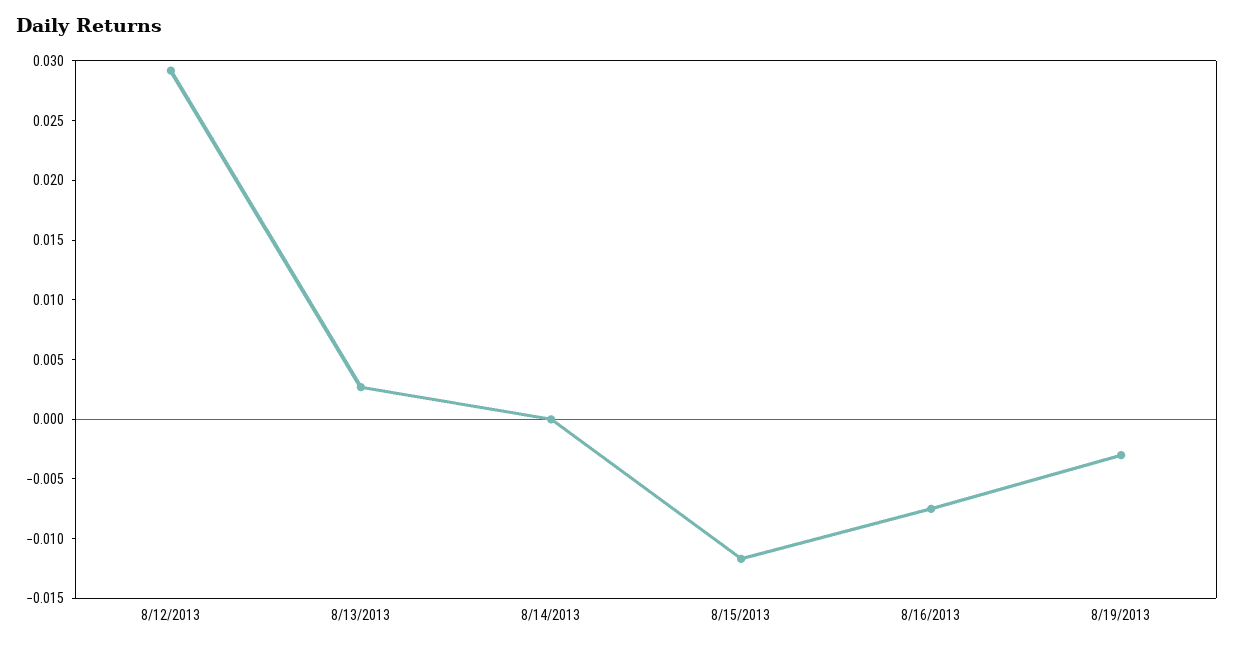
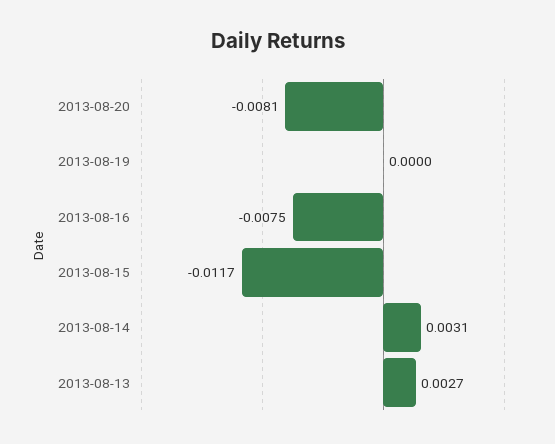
8/12/2013: 0.029 -> none
8/14/2013: 0 -> 0.0031
8/19/2013: -0.003 -> 0
2013-08-20: none -> -0.0081

